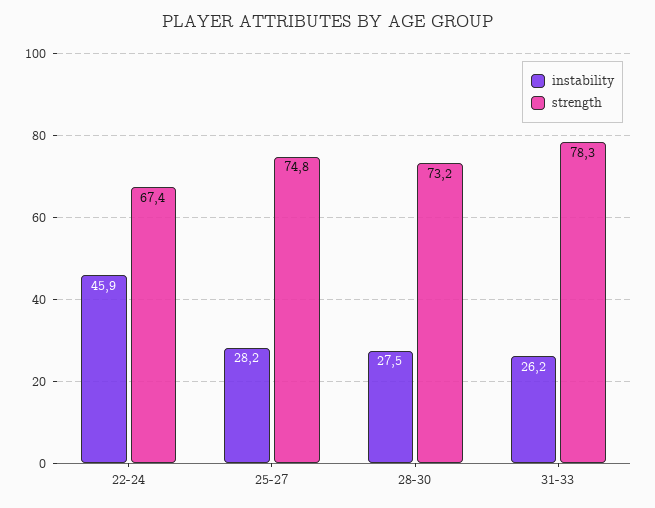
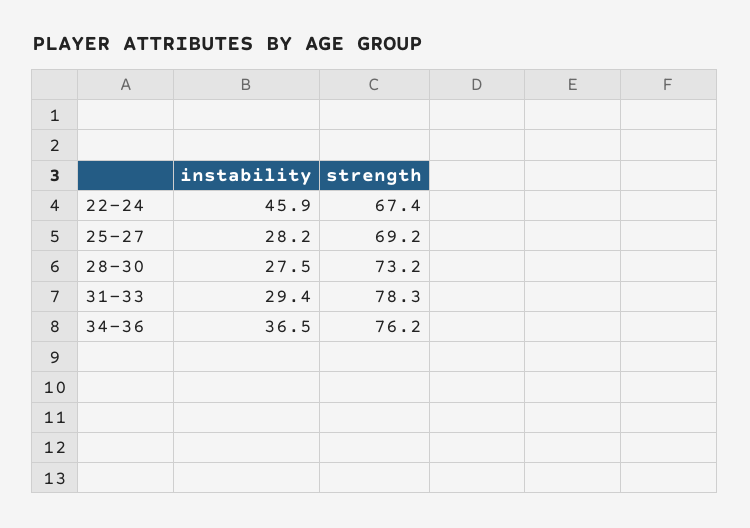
strength, 25-27: 74.8 -> 69.2
instability, 31-33: 26.2 -> 29.4
instability, 34-36: none -> 36.5
strength, 34-36: none -> 76.2

